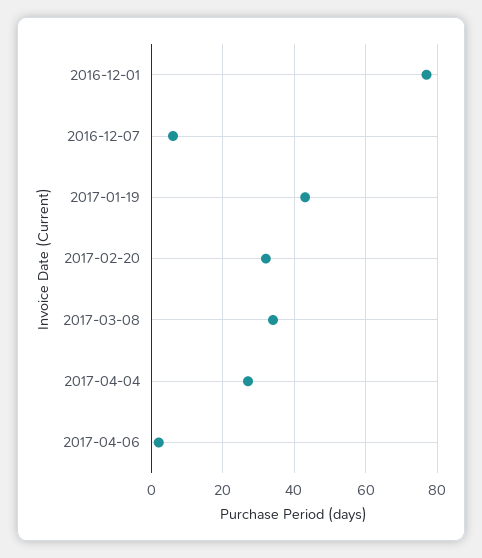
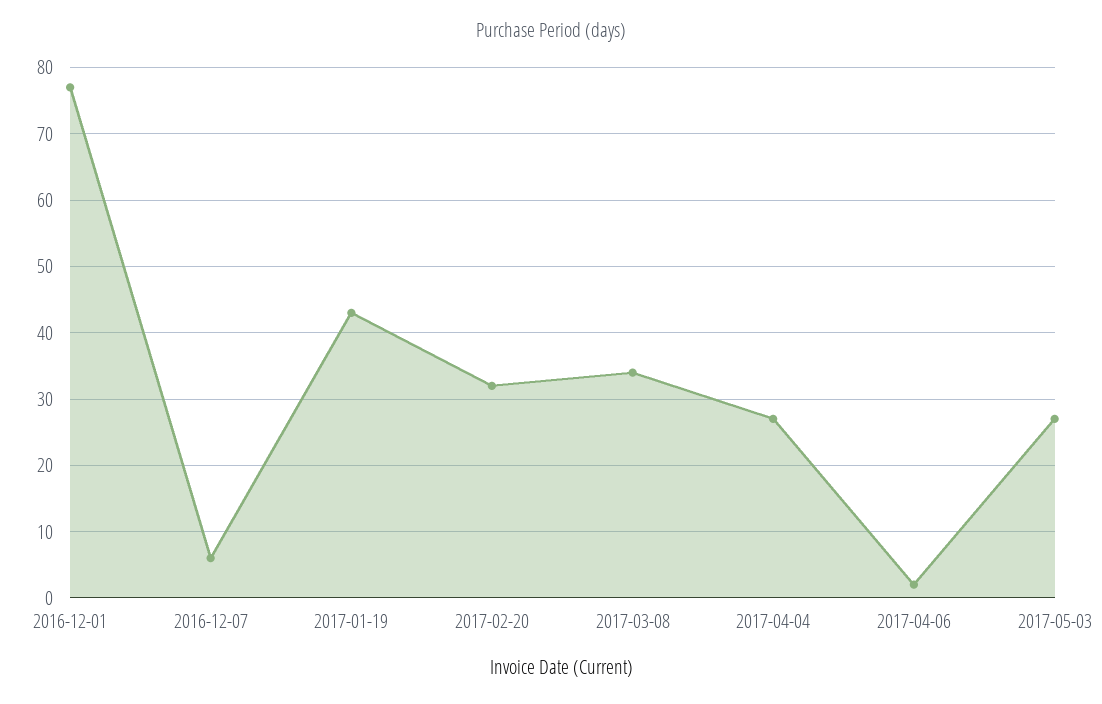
2017-05-03: none -> 27

